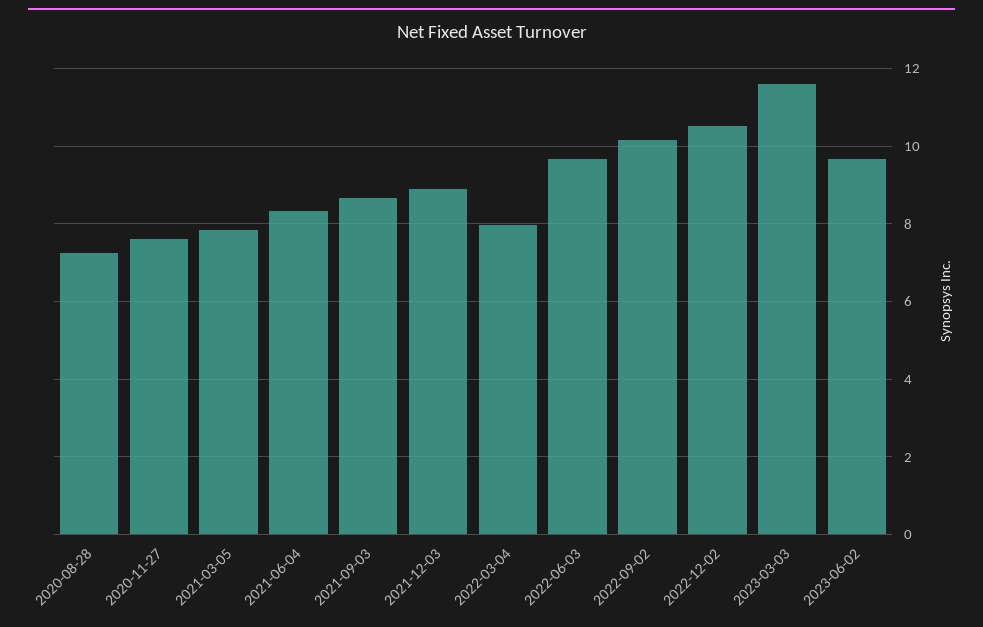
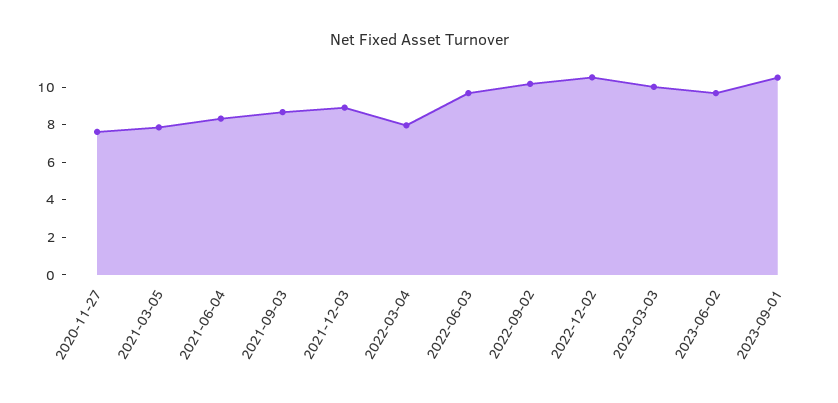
2020-08-28: 7.2 -> none
2023-03-03: 11.6 -> 10
2023-09-01: none -> 10.5

